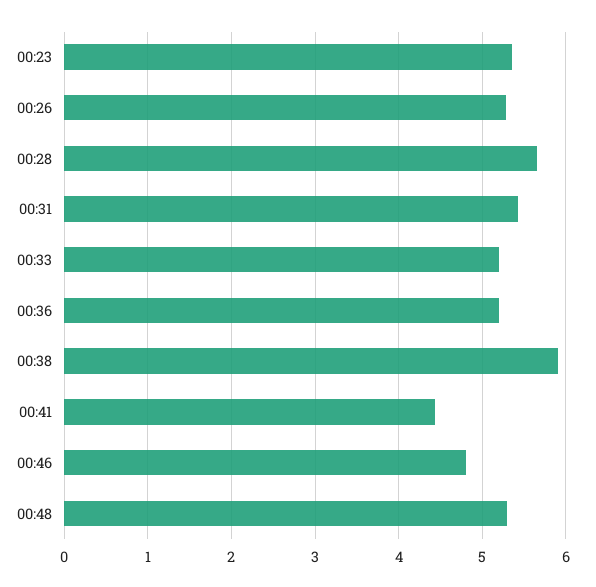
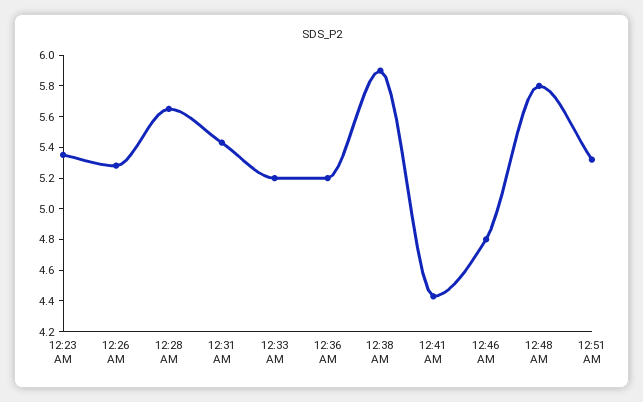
00:48: 5.3 -> 5.8
12:51 AM: none -> 5.3

